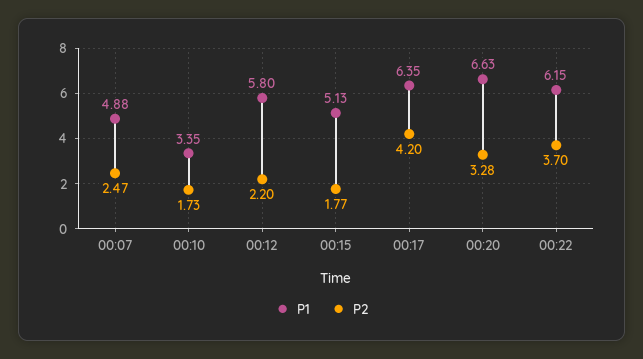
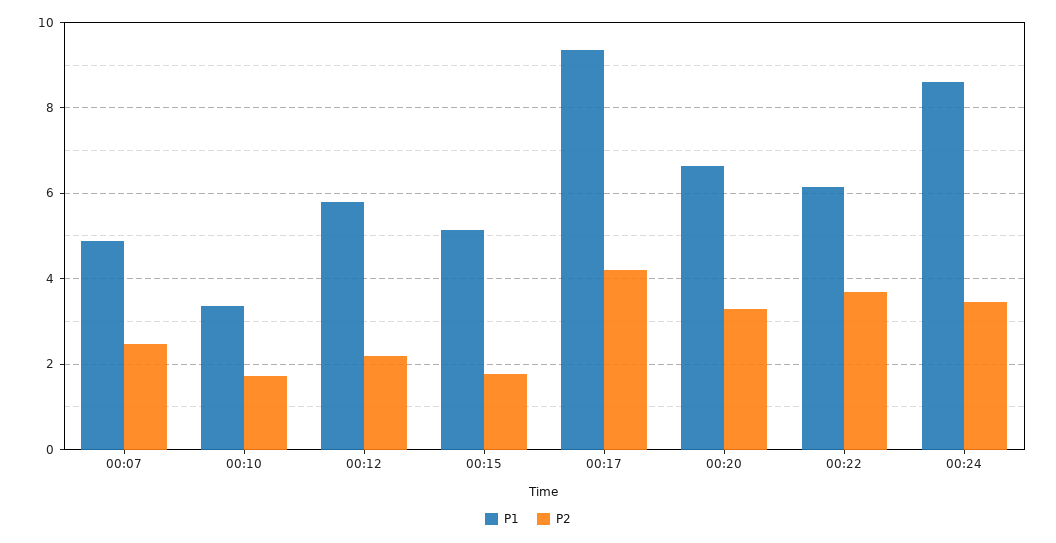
P1, 00:17: 6.35 -> 9.4
P1, 00:24: none -> 8.6
P2, 00:24: none -> 3.4

